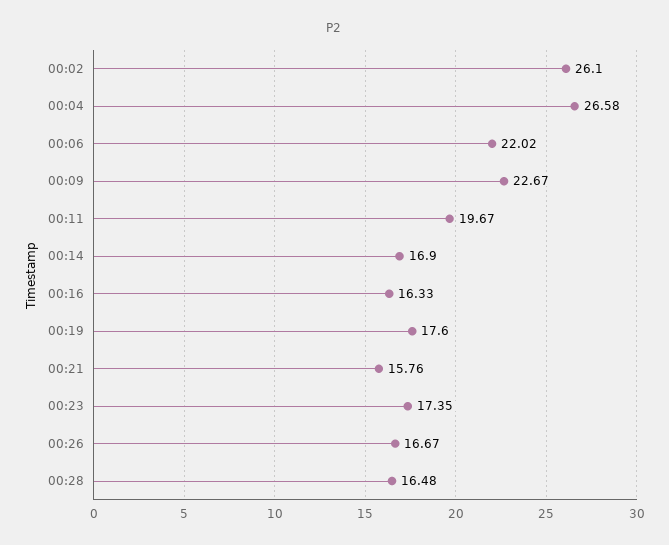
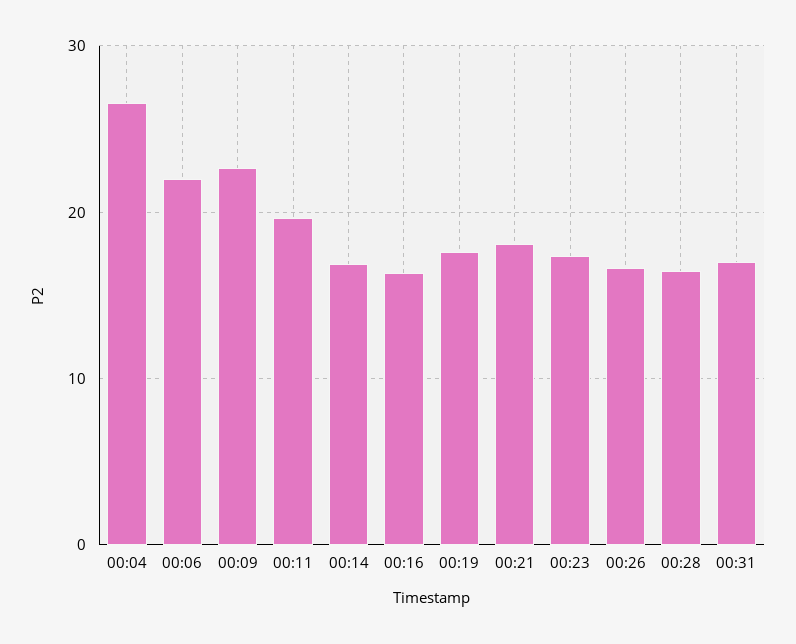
00:02: 26.1 -> none
00:21: 15.76 -> 18
00:31: none -> 17

